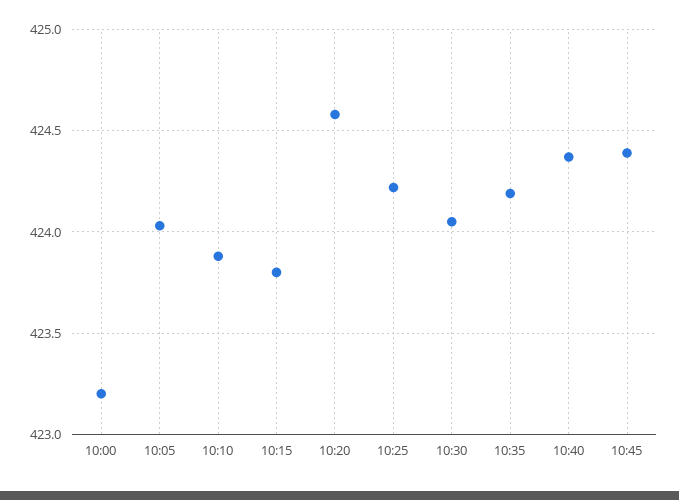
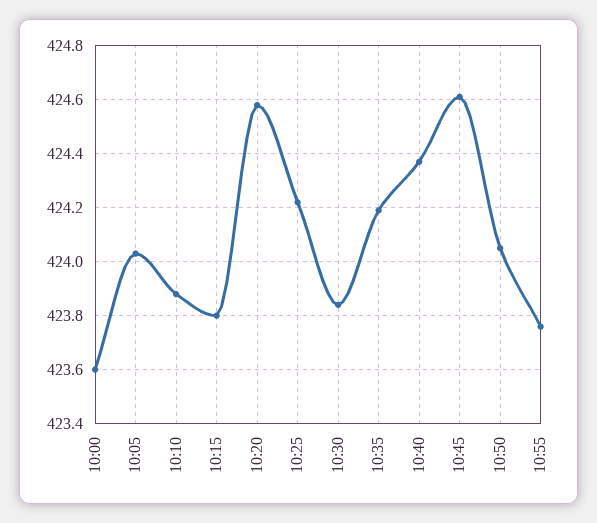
10:00: 423.2 -> 423.6
10:30: 424.05 -> 423.85
10:45: 424.4 -> 424.6
10:50: none -> 424.05
10:55: none -> 423.75

